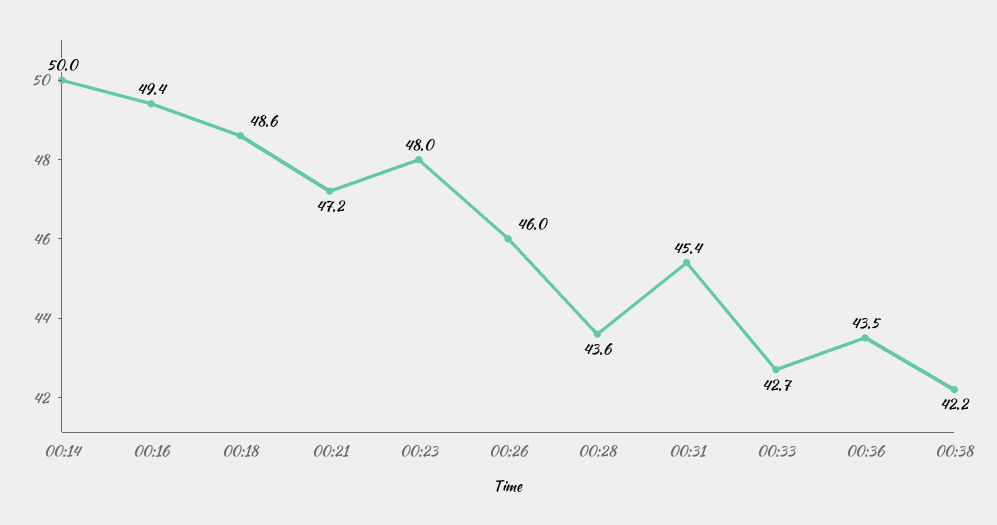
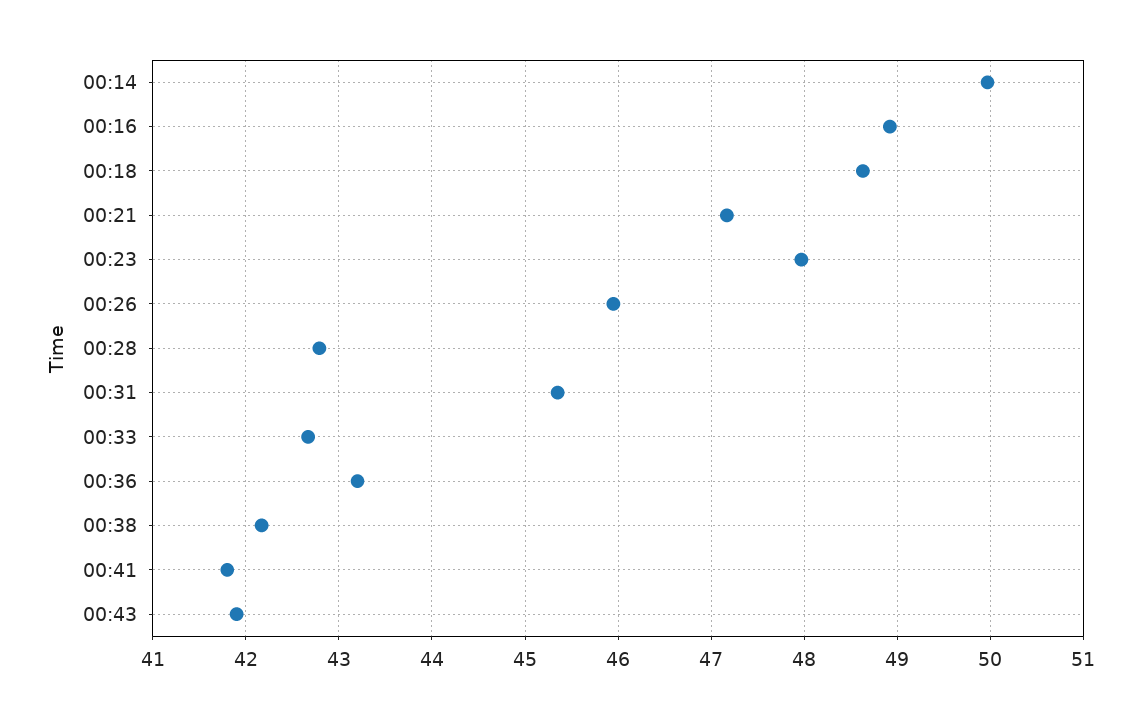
00:16: 49.4 -> 48.9
00:28: 43.6 -> 42.8
00:36: 43.5 -> 43.2
00:41: none -> 41.8
00:43: none -> 41.9

